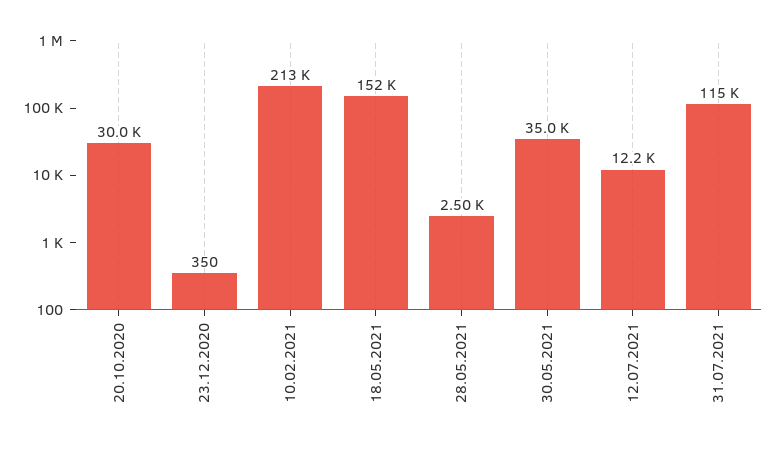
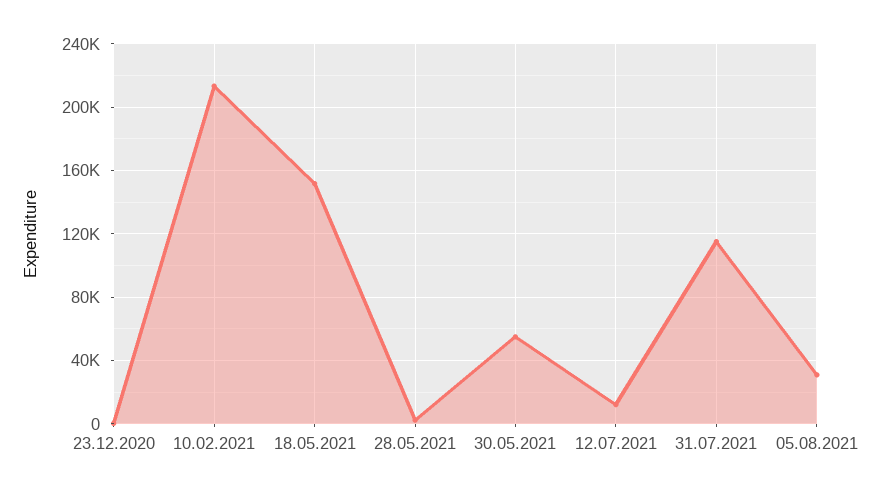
20.10.2020: 30000 -> none
30.05.2021: 35000 -> 55000
05.08.2021: none -> 30000

